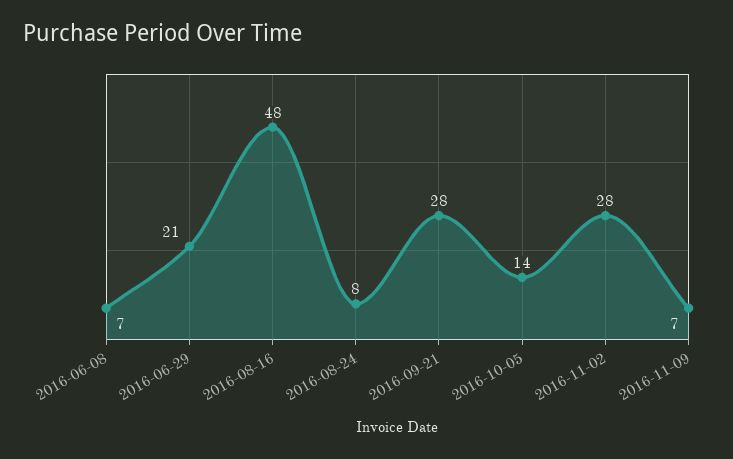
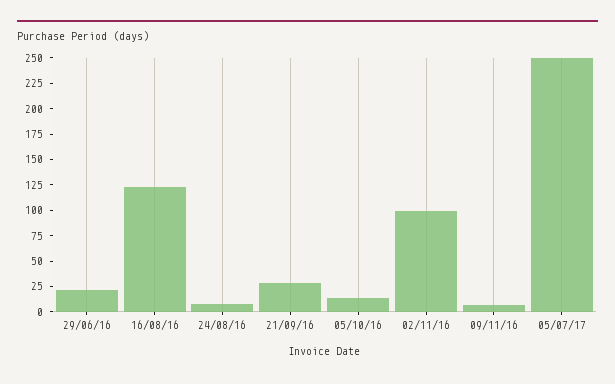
2016-06-08: 7 -> none
2016-08-16: 48 -> 125
2016-11-02: 28 -> 100
05/07/17: none -> 250

